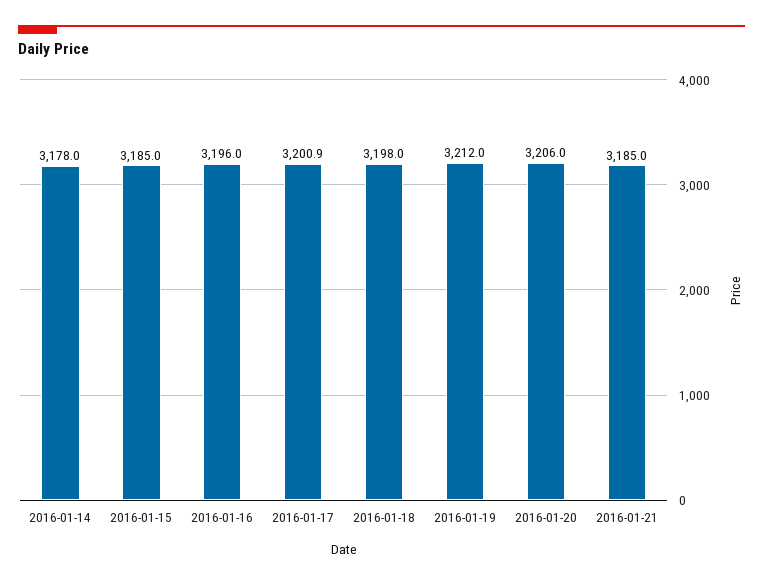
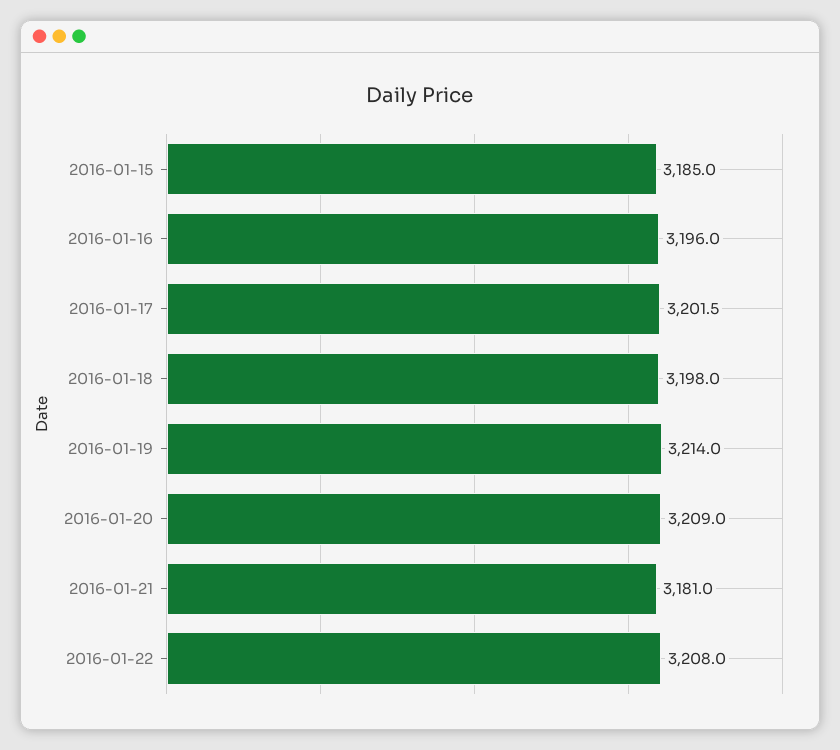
2016-01-14: 3178 -> none
2016-01-17: 3200.9 -> 3201.5
2016-01-19: 3212 -> 3214
2016-01-20: 3206 -> 3209
2016-01-21: 3185 -> 3181
2016-01-22: none -> 3208

